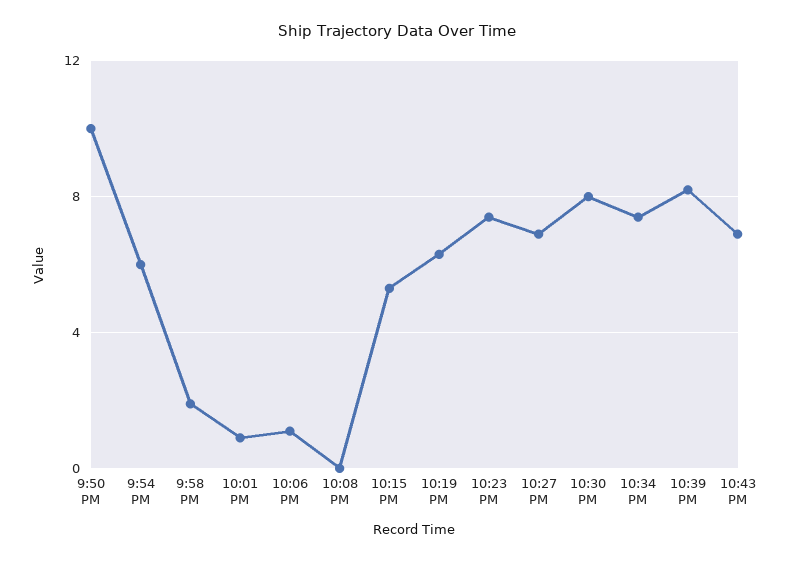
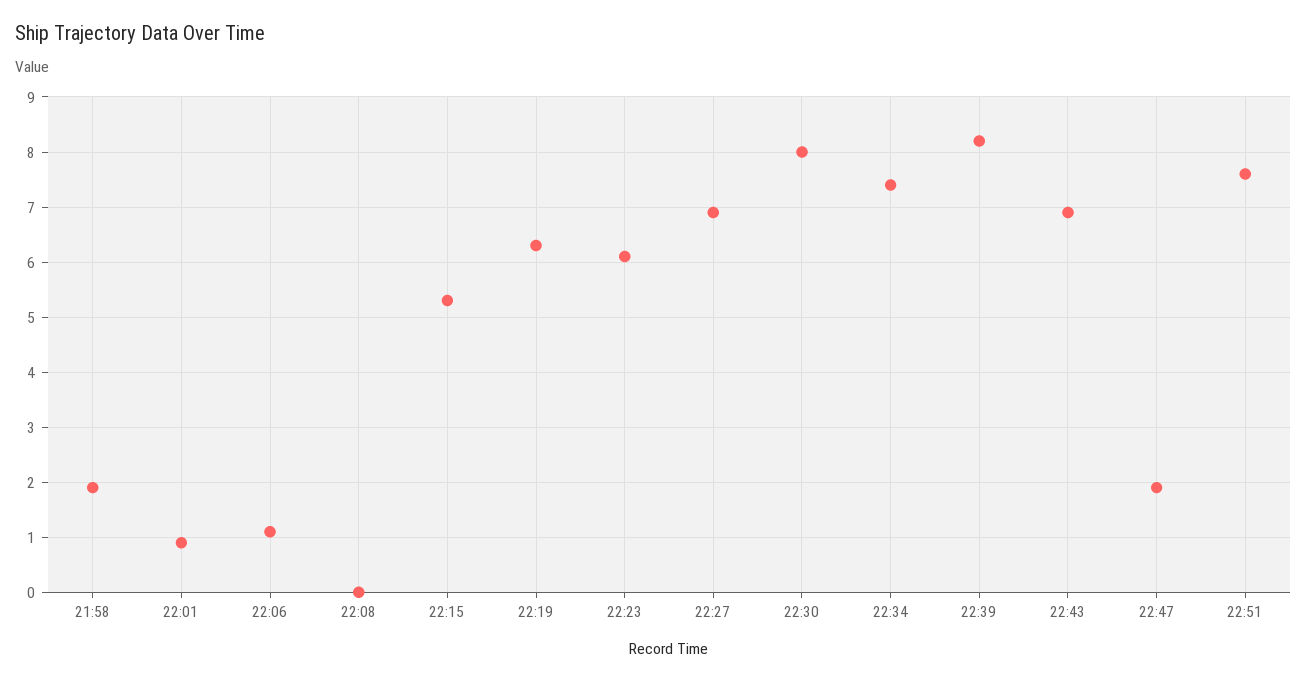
9:50 PM: 10 -> none
9:54 PM: 6 -> none
10:23 PM: 7.5 -> 6
22:47: none -> 2
22:51: none -> 7.5

